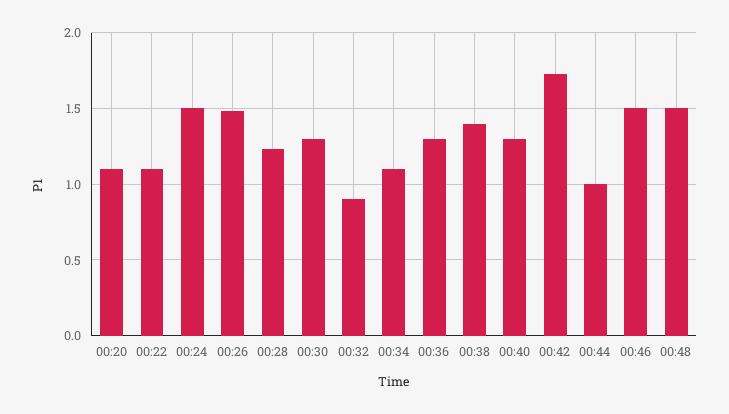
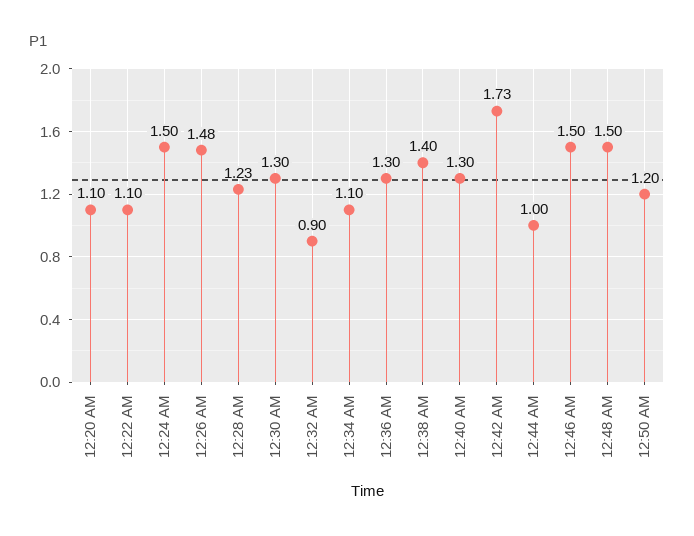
12:50 AM: none -> 1.2

